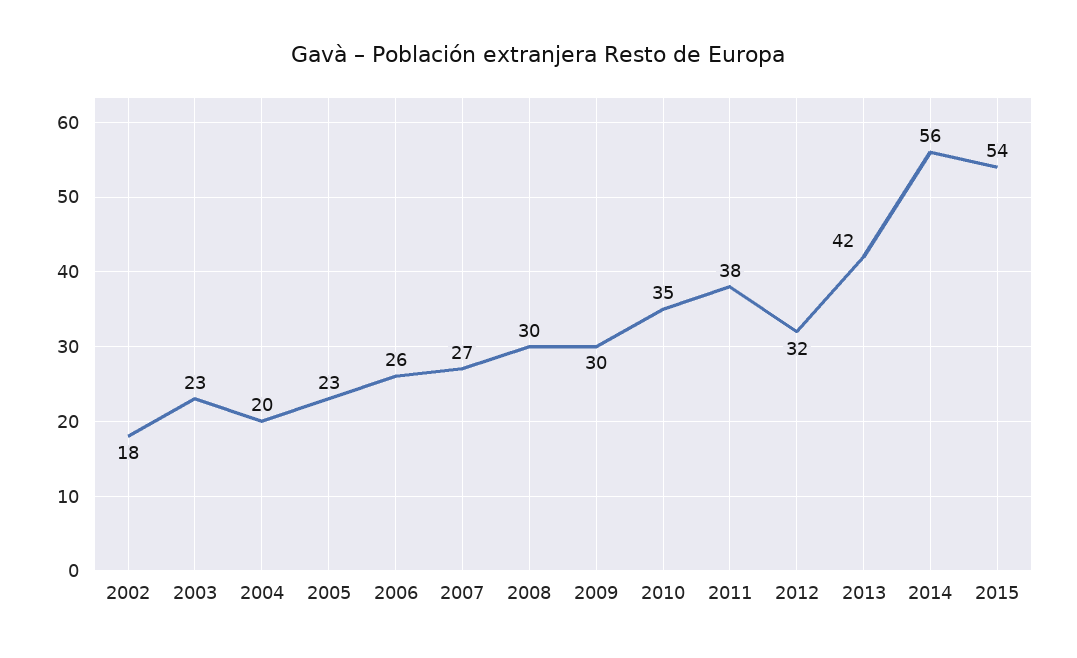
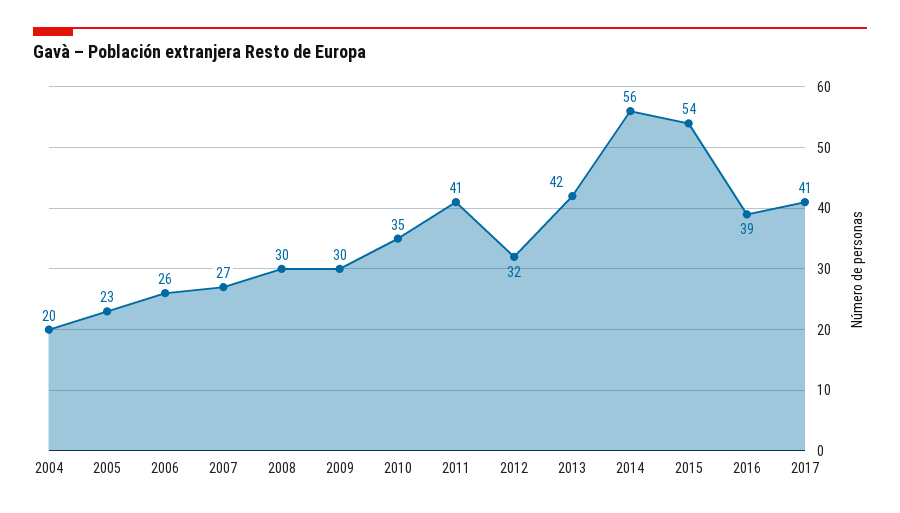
2002: 18 -> none
2003: 23 -> none
2011: 38 -> 41
2016: none -> 39
2017: none -> 41

